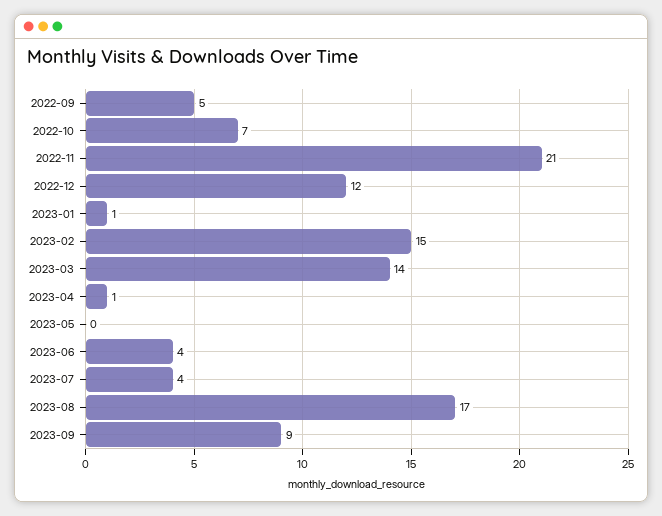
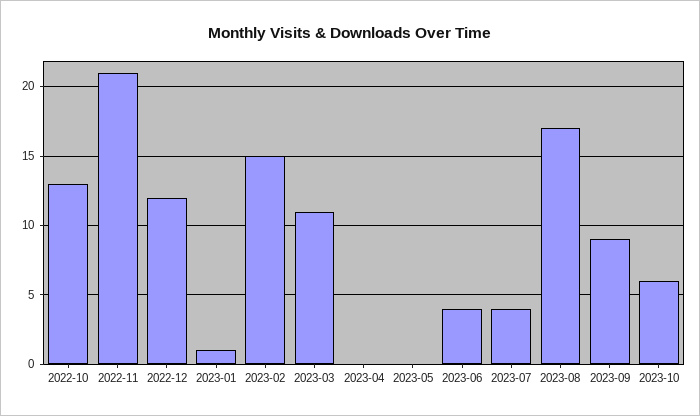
2022-09: 5 -> none
2022-10: 7 -> 13
2023-03: 14 -> 11
2023-04: 1 -> 0
2023-10: none -> 6

